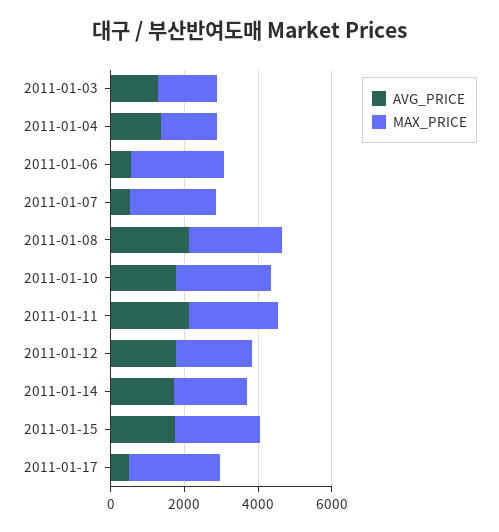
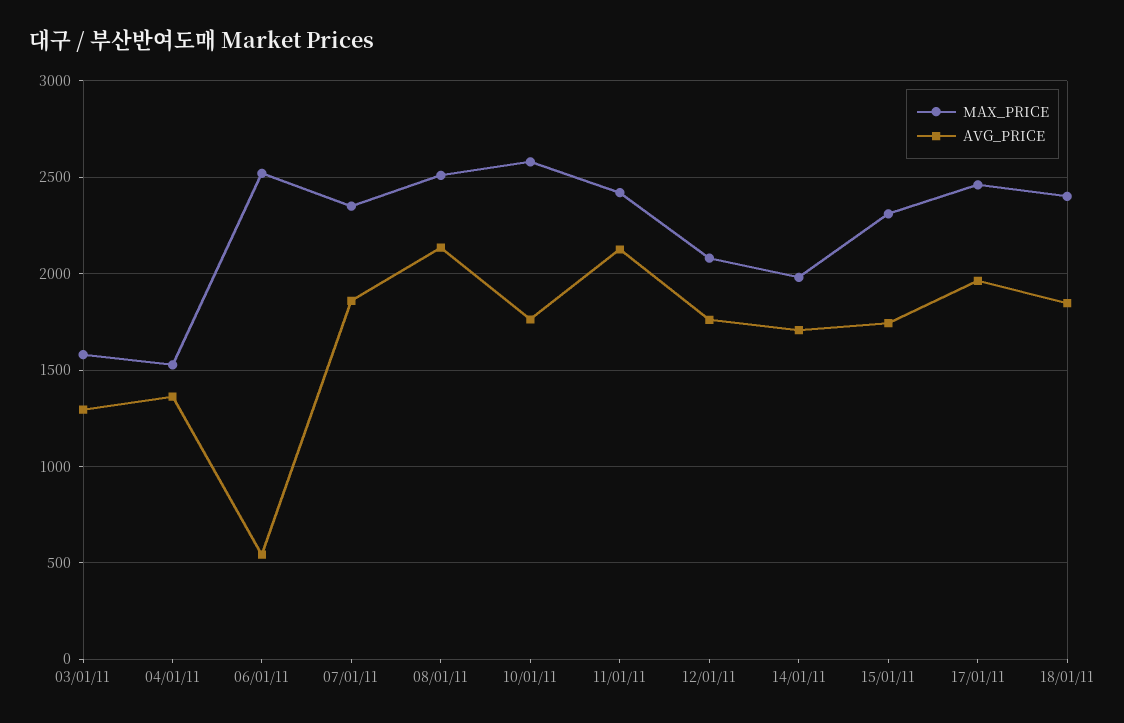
AVG_PRICE, 2011-01-07: 500 -> 1850
AVG_PRICE, 2011-01-17: 500 -> 1950
MAX_PRICE, 18/01/11: none -> 2400
AVG_PRICE, 18/01/11: none -> 1850

